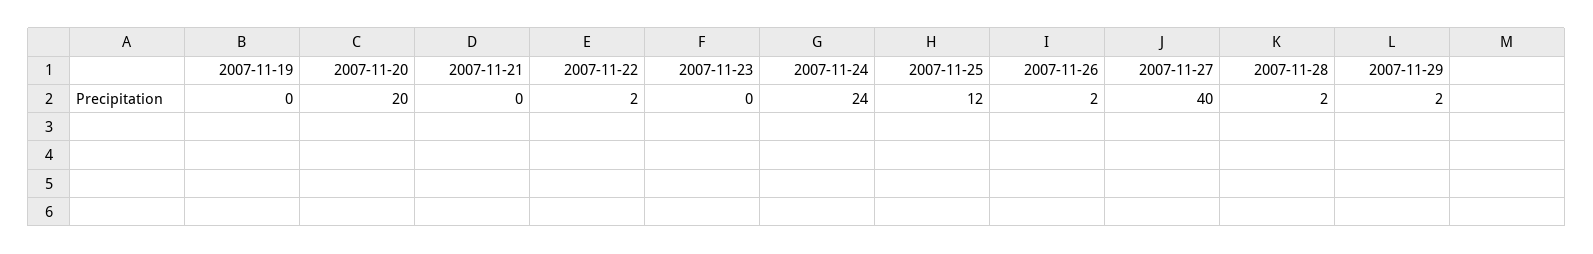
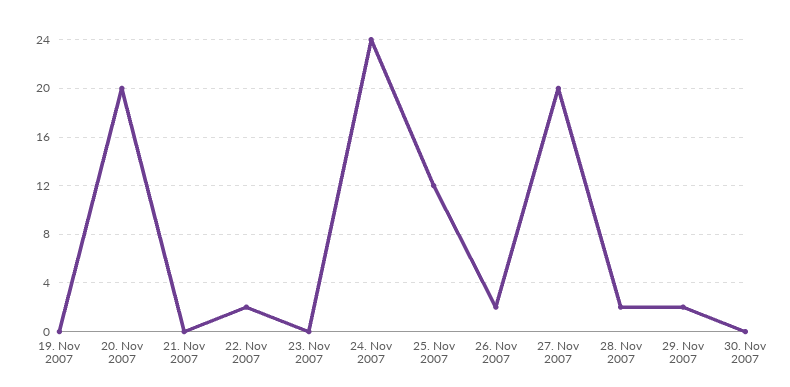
2007-11-27: 40 -> 20
30. Nov 2007: none -> 0

